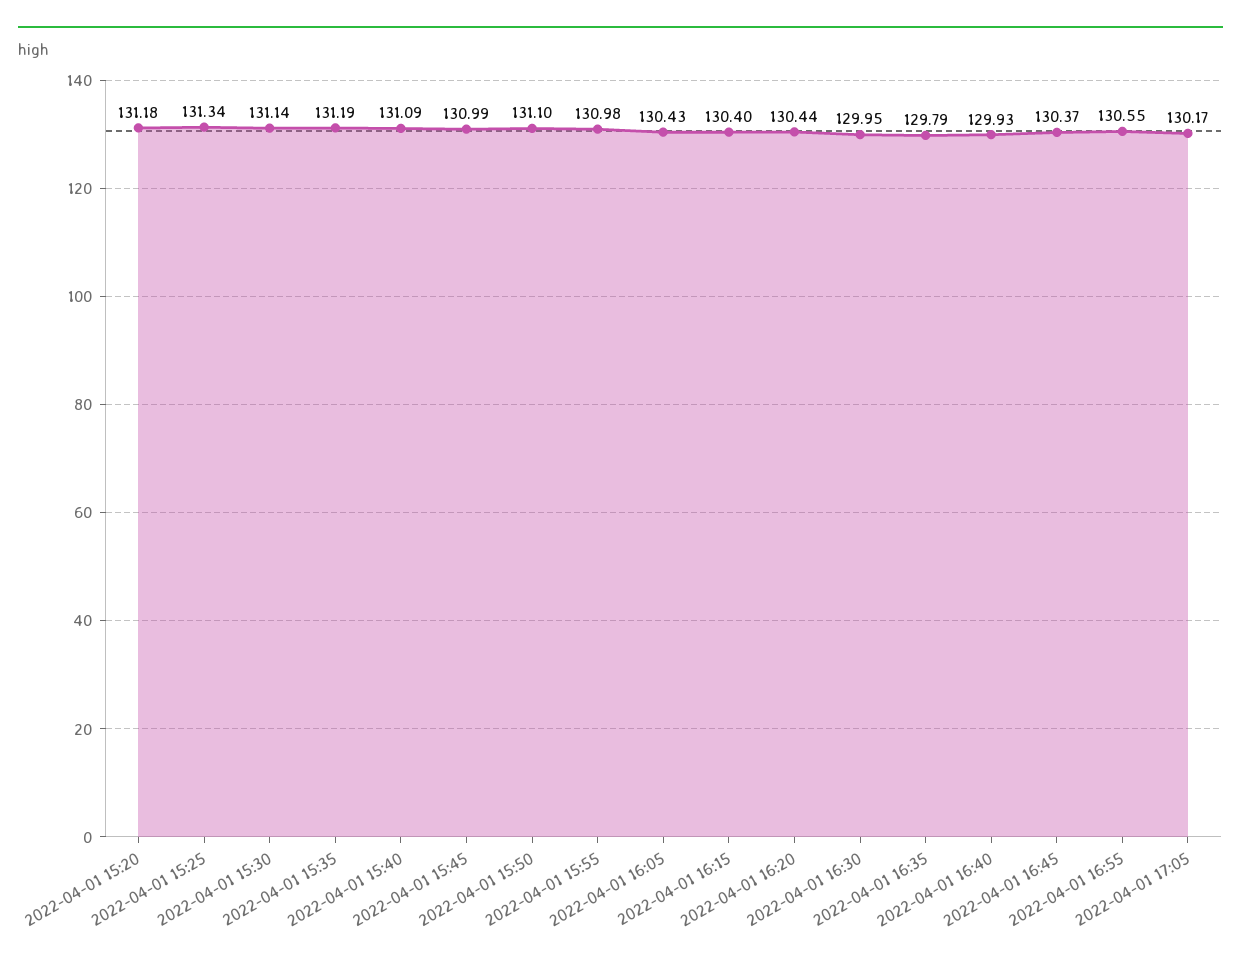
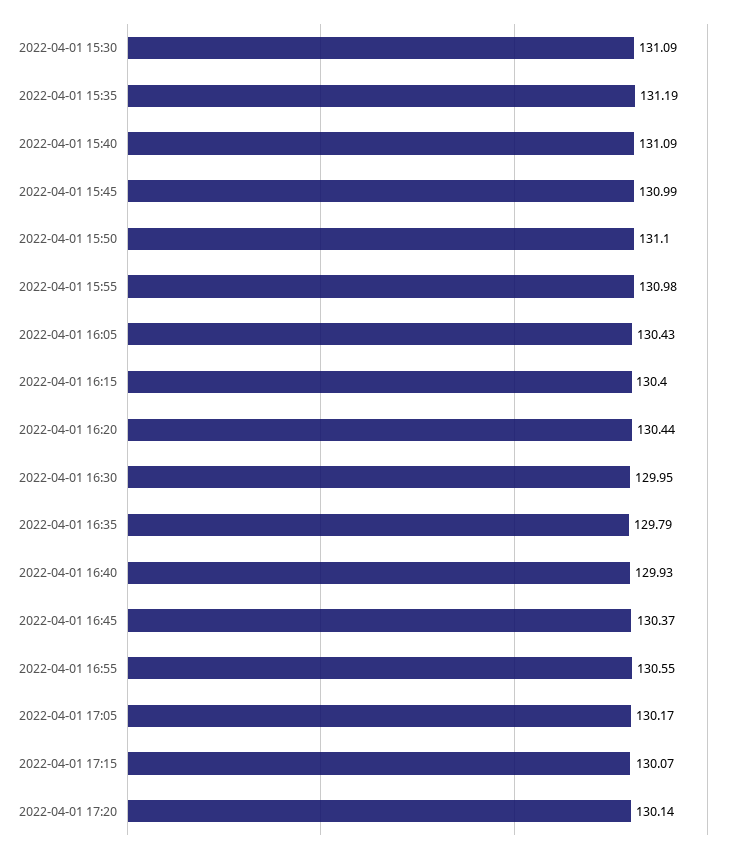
2022-04-01 15:20: 131.18 -> none
2022-04-01 15:25: 131.34 -> none
2022-04-01 15:30: 131.14 -> 131.09
2022-04-01 17:15: none -> 130.07
2022-04-01 17:20: none -> 130.14

